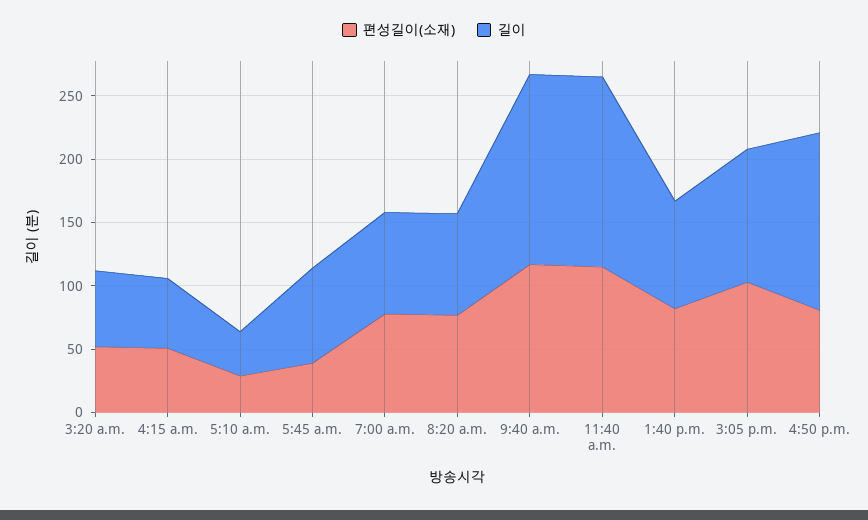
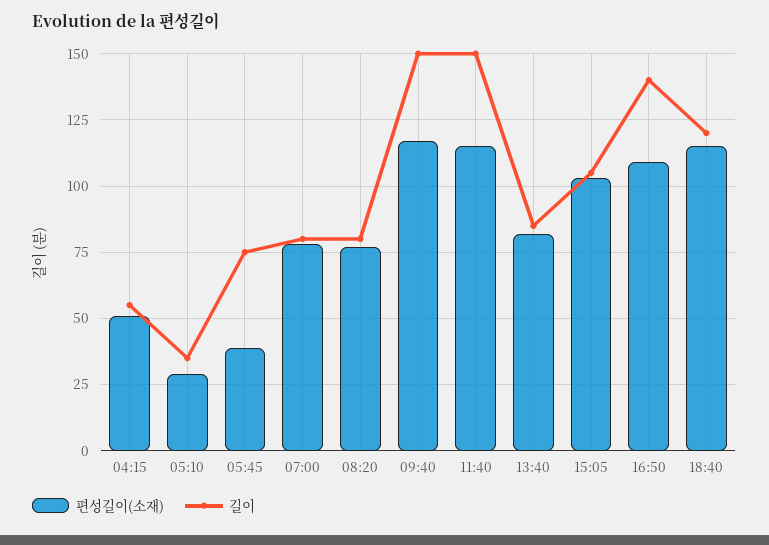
편성길이(소재), 3:20 a.m.: 50 -> none
길이, 3:20 a.m.: 60 -> none
편성길이(소재), 4:50 p.m.: 80 -> 110
편성길이(소재), 18:40: none -> 115
길이, 18:40: none -> 120

